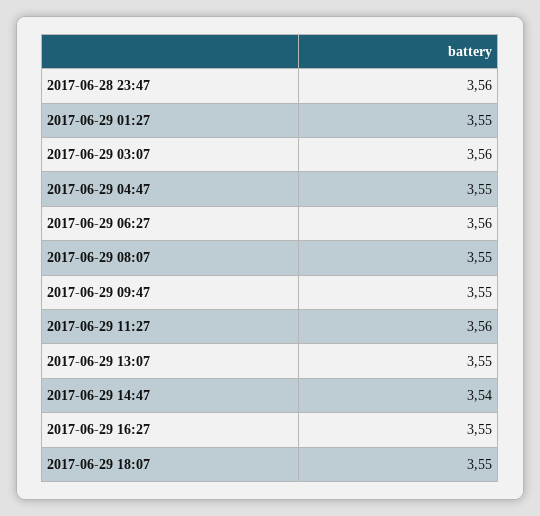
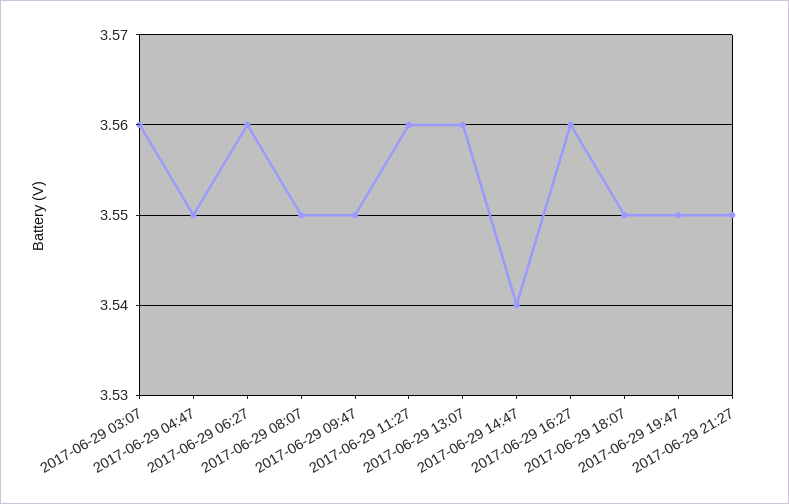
2017-06-28 23:47: 3.56 -> none
2017-06-29 01:27: 3.55 -> none
2017-06-29 13:07: 3.55 -> 3.56
2017-06-29 16:27: 3.55 -> 3.56
2017-06-29 19:47: none -> 3.55
2017-06-29 21:27: none -> 3.55

